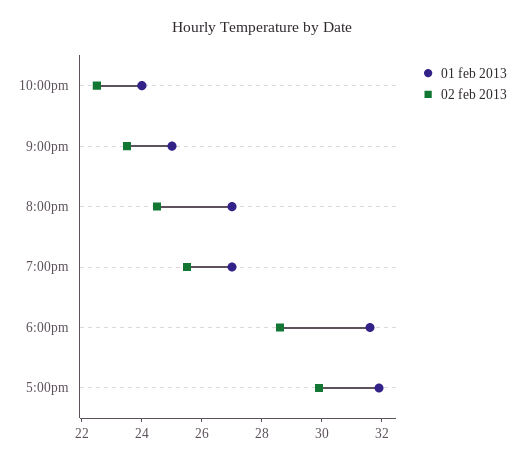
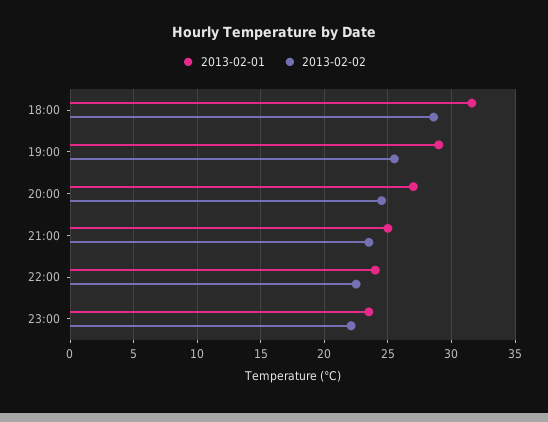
01 feb 2013, 7:00pm: 27 -> 29
01 feb 2013, 5:00pm: 32 -> none
02 feb 2013, 5:00pm: 30 -> none
01 feb 2013, 23:00: none -> 23.5
02 feb 2013, 23:00: none -> 22

